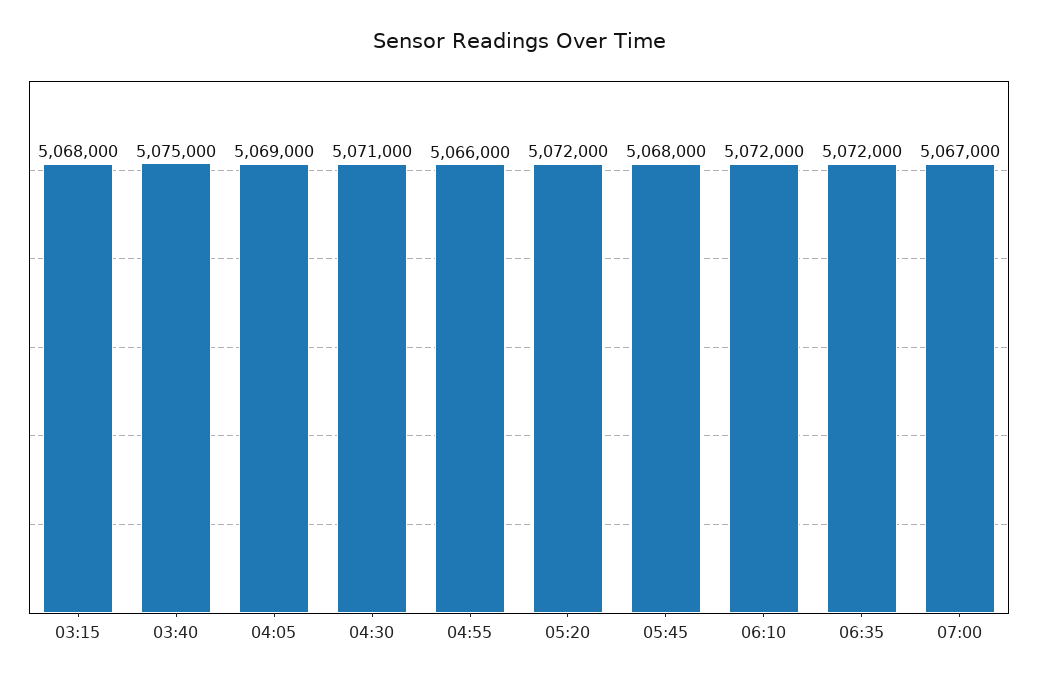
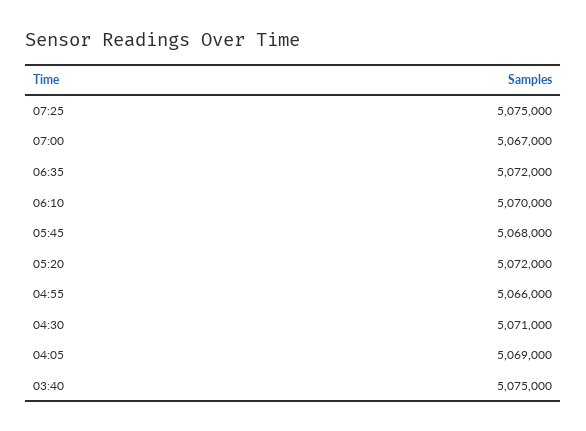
03:15: 5068000 -> none
06:10: 5072000 -> 5070000
07:25: none -> 5075000

